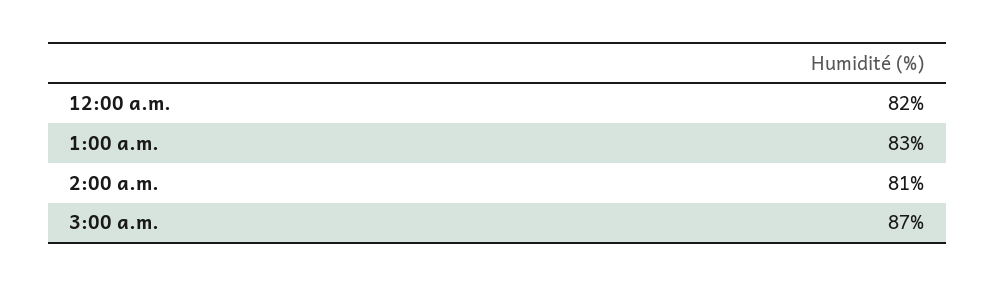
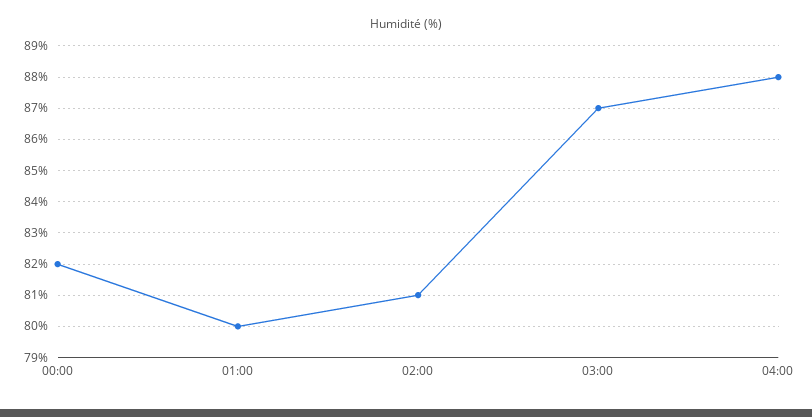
1:00 a.m.: 83 -> 80
04:00: none -> 88

